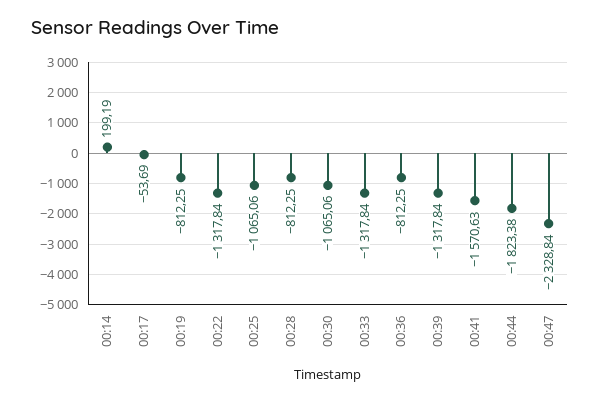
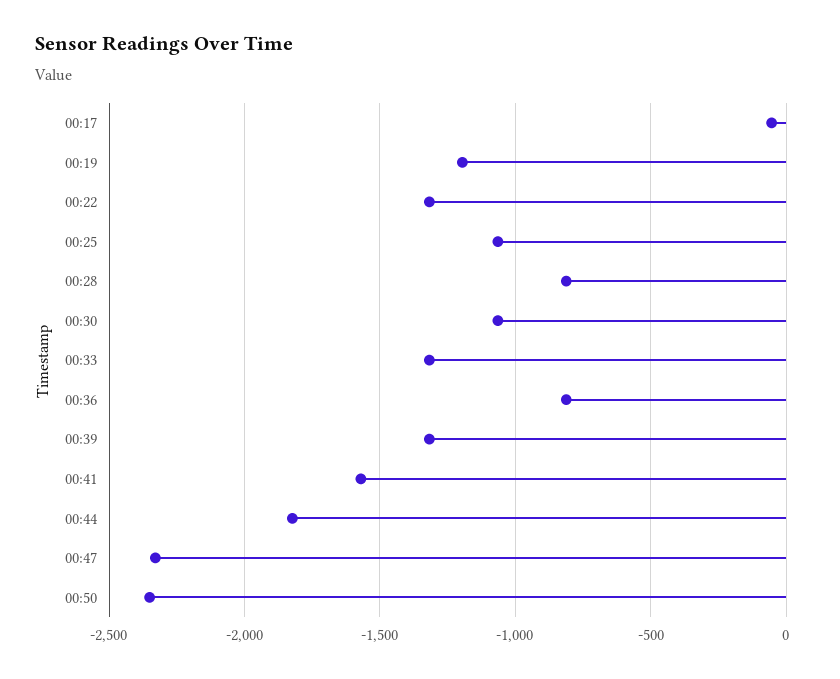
00:14: 199.19 -> none
00:19: -812.25 -> -1200
00:50: none -> -2350

